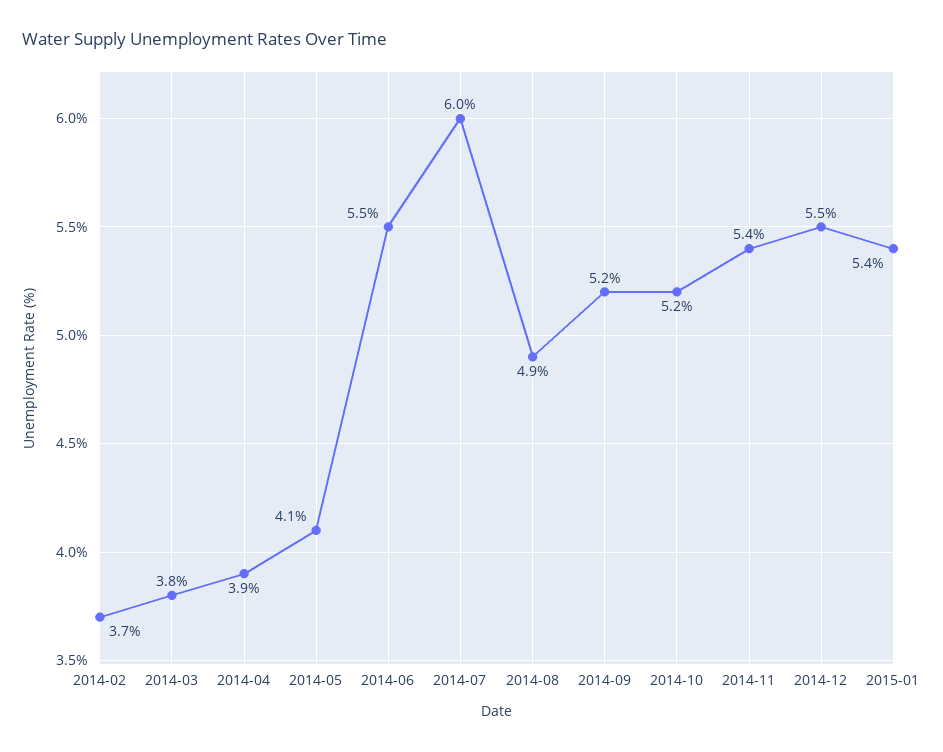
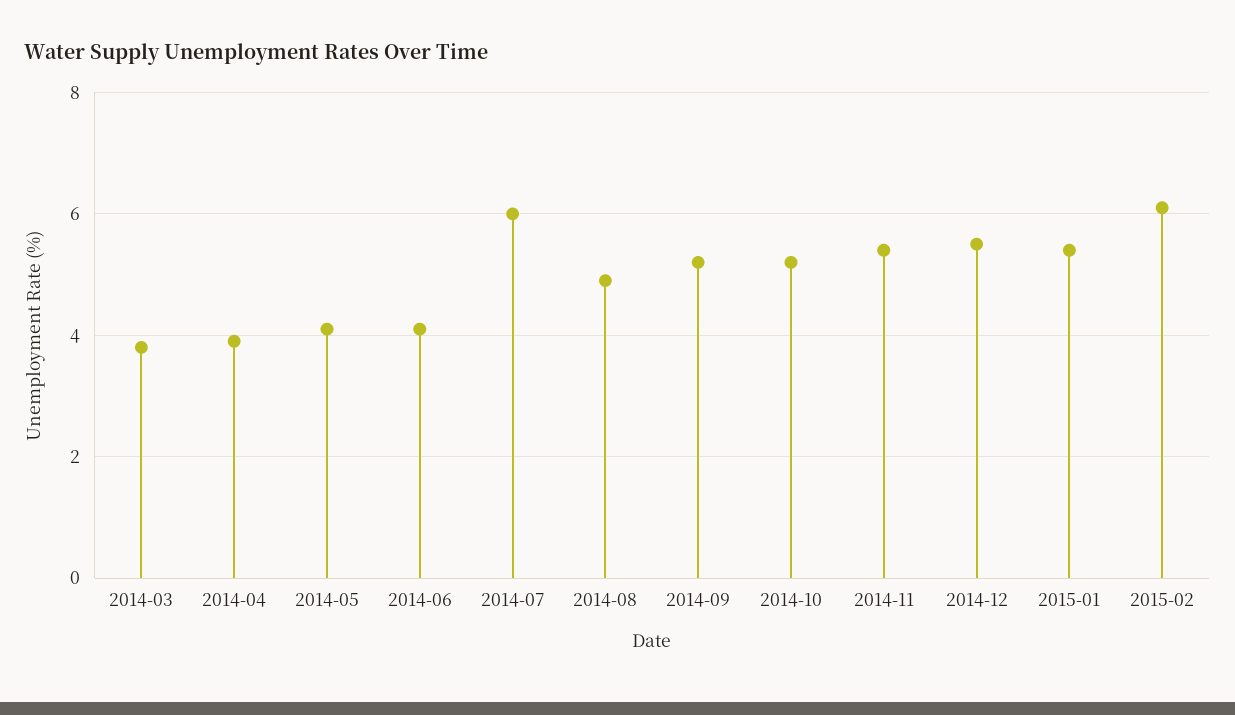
2014-02: 3.7 -> none
2014-06: 5.5 -> 4
2015-02: none -> 6

